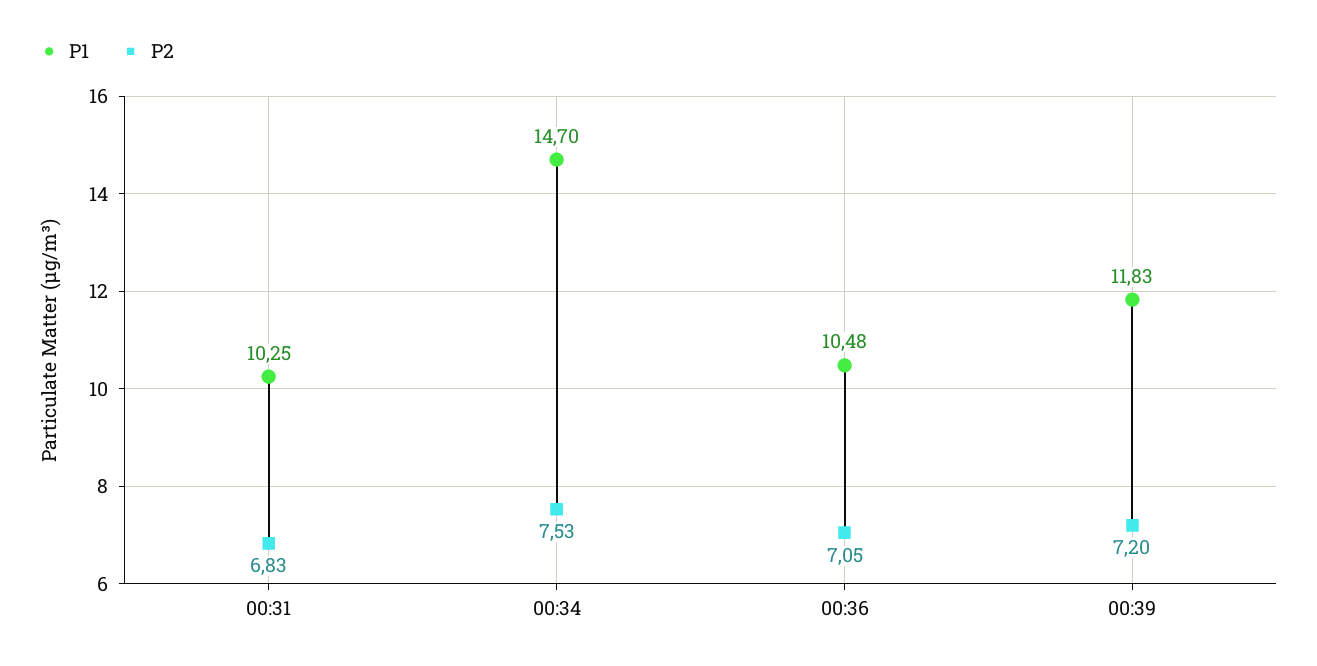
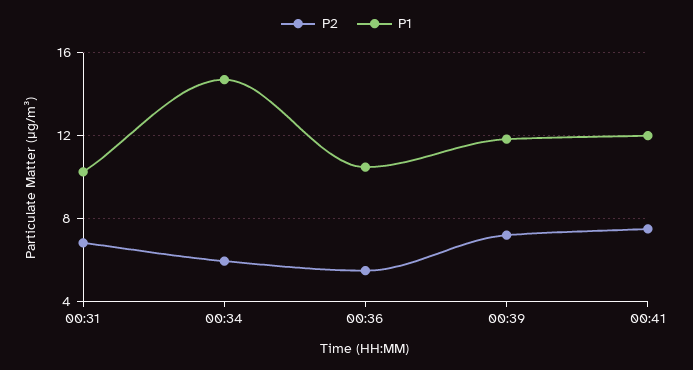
P2, 00:34: 7.53 -> 6
P2, 00:36: 7.05 -> 5.5
P2, 00:41: none -> 7.5
P1, 00:41: none -> 12

